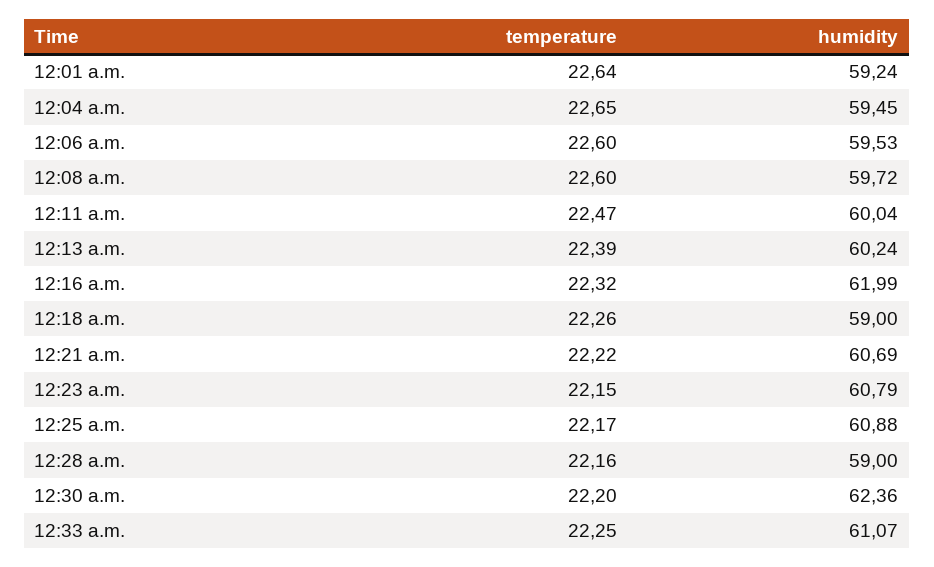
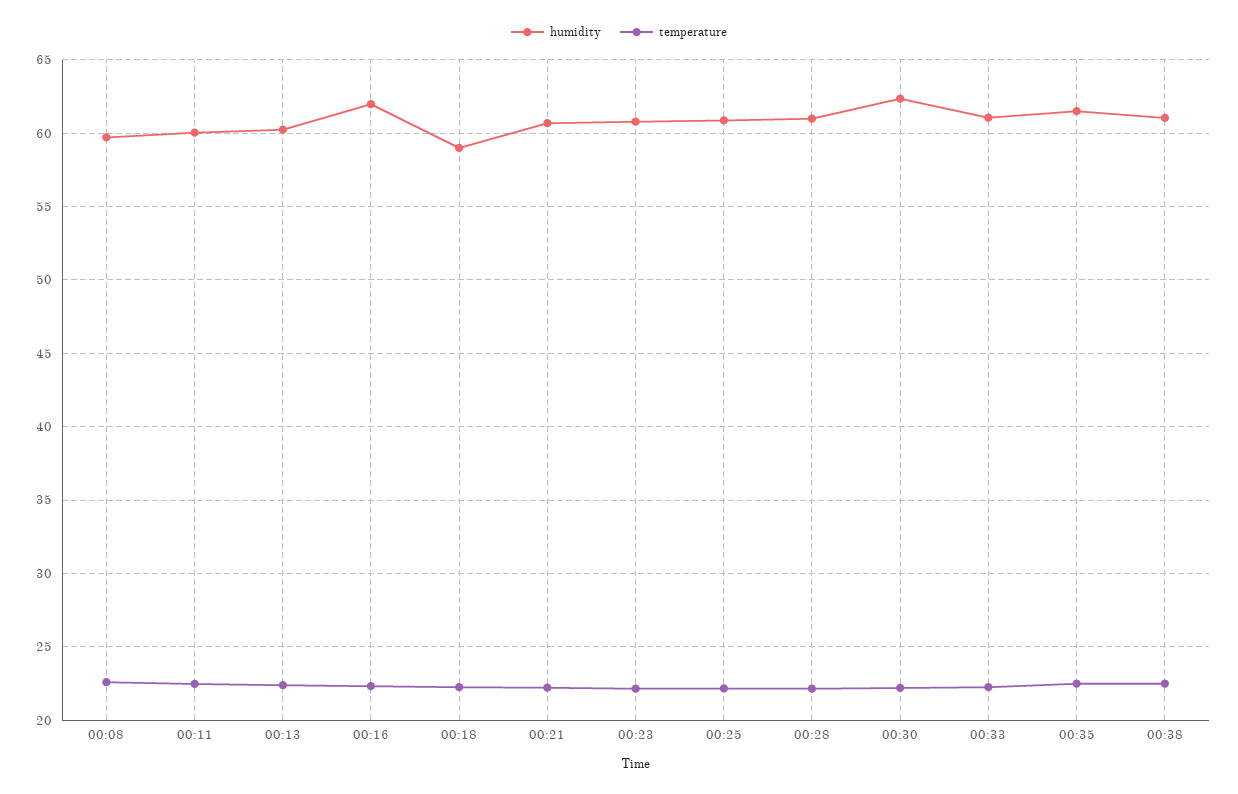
temperature, 12:01 a.m.: 22.64 -> none
humidity, 12:01 a.m.: 59.24 -> none
temperature, 12:04 a.m.: 22.65 -> none
humidity, 12:04 a.m.: 59.45 -> none
temperature, 12:06 a.m.: 22.6 -> none
humidity, 12:06 a.m.: 59.53 -> none
humidity, 12:28 a.m.: 59 -> 61
humidity, 00:35: none -> 61.5
temperature, 00:35: none -> 22.5
humidity, 00:38: none -> 61
temperature, 00:38: none -> 22.5

